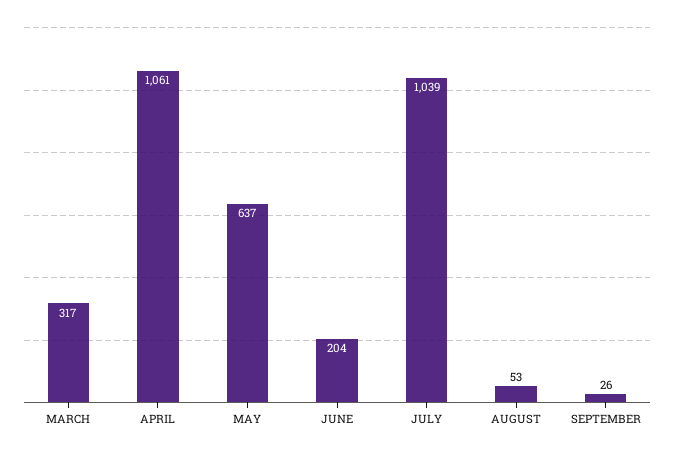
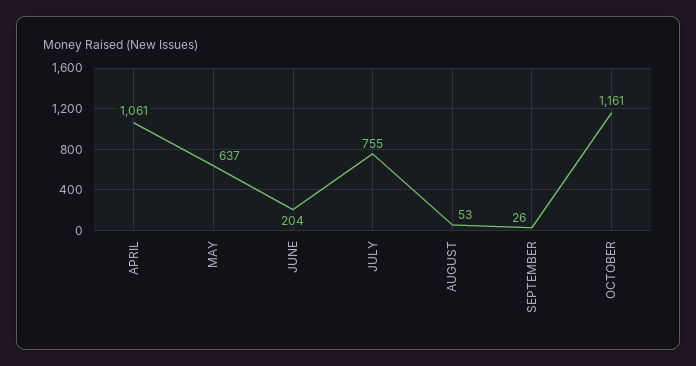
MARCH: 317 -> none
JULY: 1039 -> 755
OCTOBER: none -> 1161

